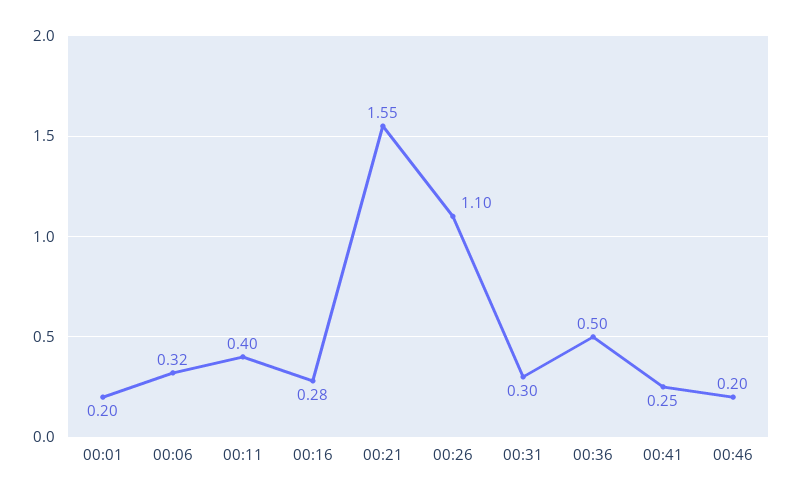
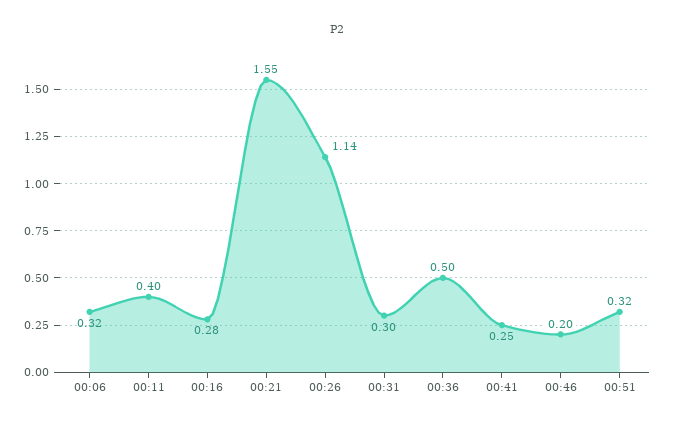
00:01: 0.2 -> none
00:26: 1.1 -> 1.14
00:51: none -> 0.32

